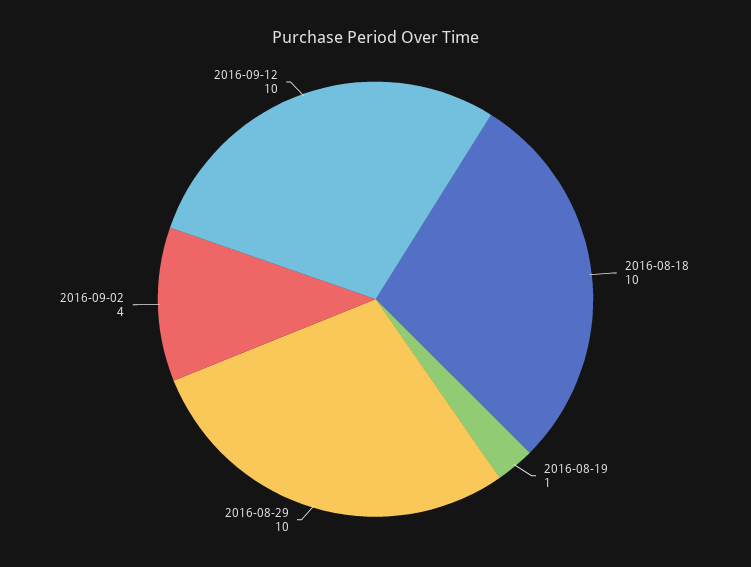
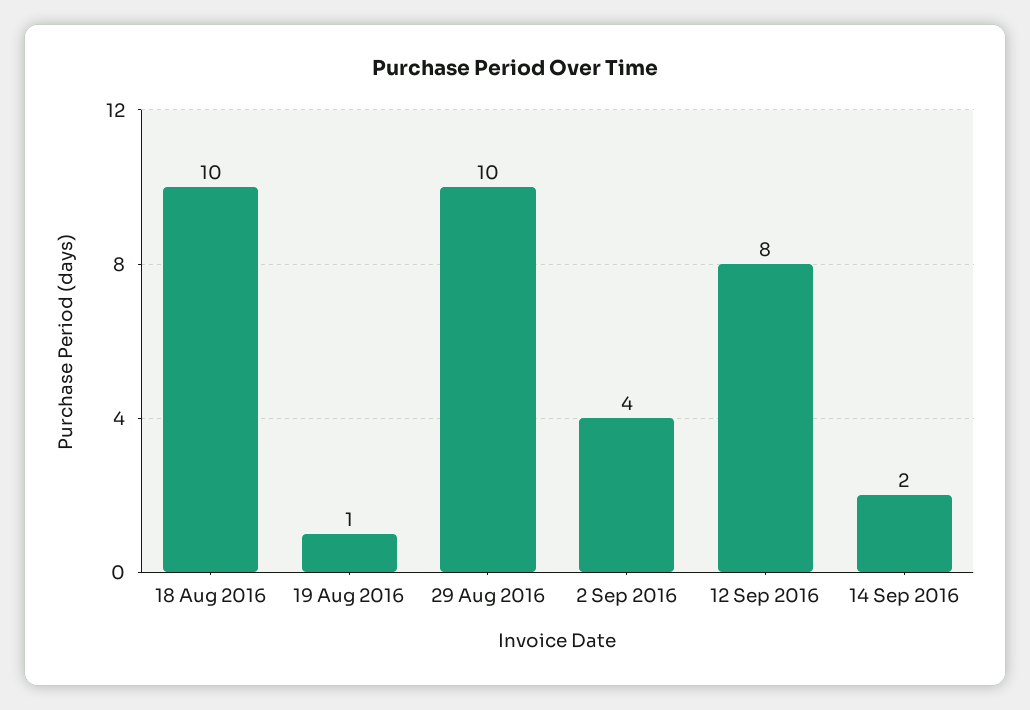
2016-09-12: 10 -> 8
14 Sep 2016: none -> 2

